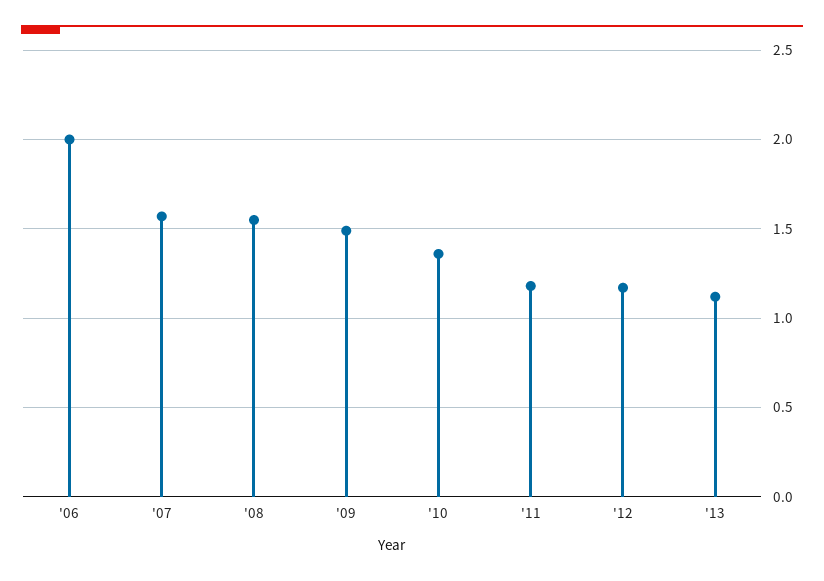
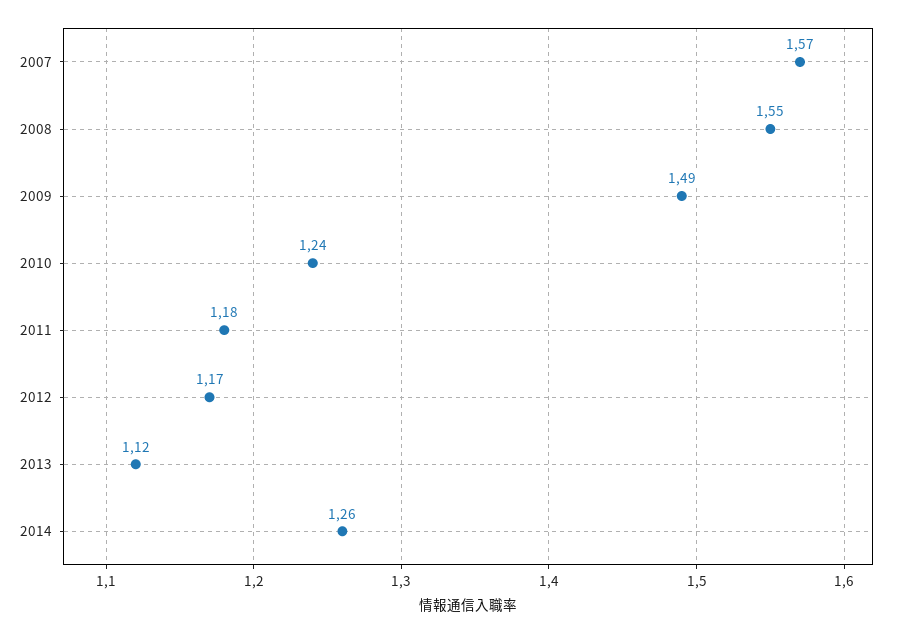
'06: 2 -> none
'10: 1.35 -> 1.24
2014: none -> 1.26

